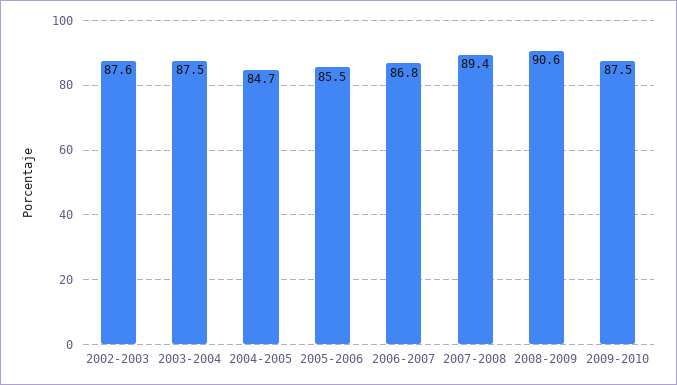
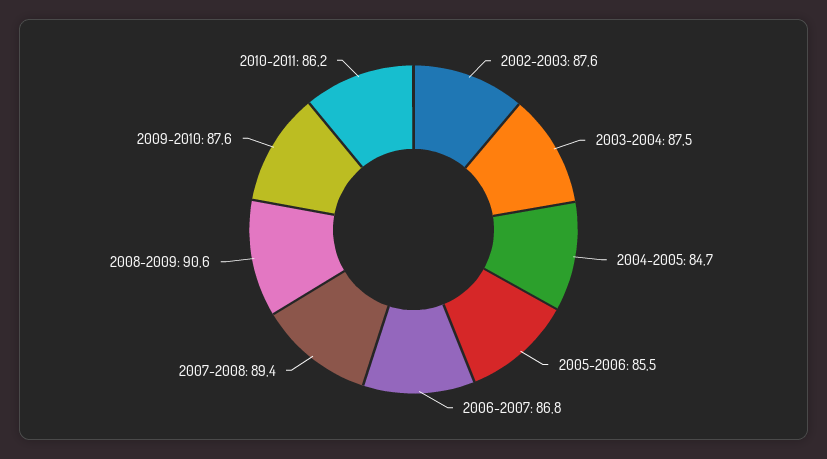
2009-2010: 87.5 -> 87.6
2010-2011: none -> 86.2

